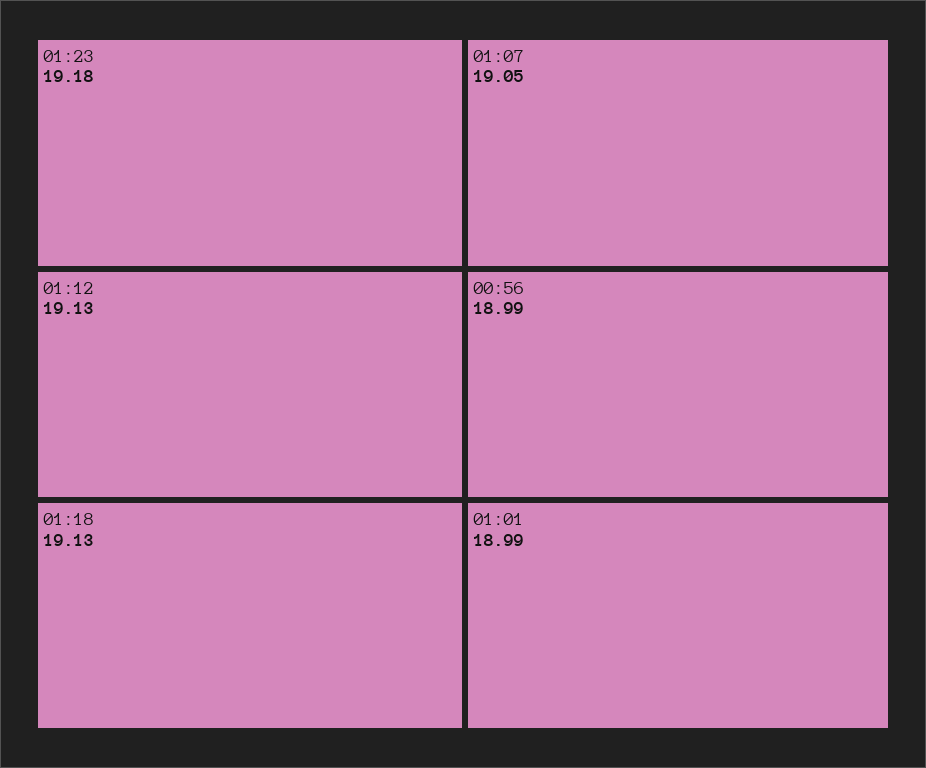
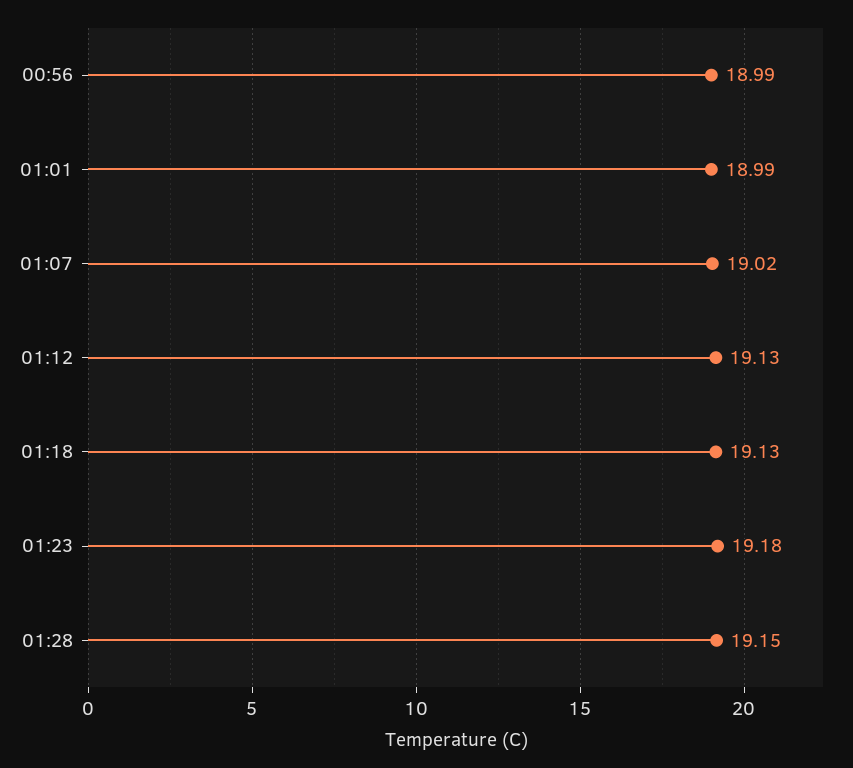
01:07: 19.05 -> 19.02
01:28: none -> 19.15

